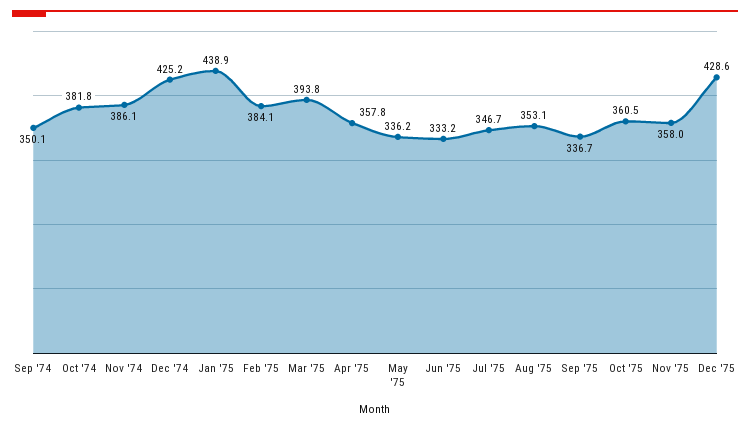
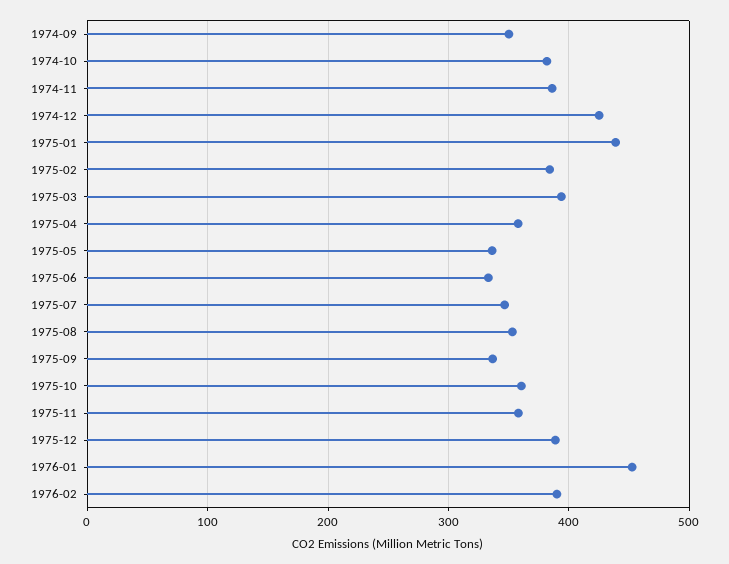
Dec '75: 428.6 -> 390
1976-01: none -> 450
1976-02: none -> 390

